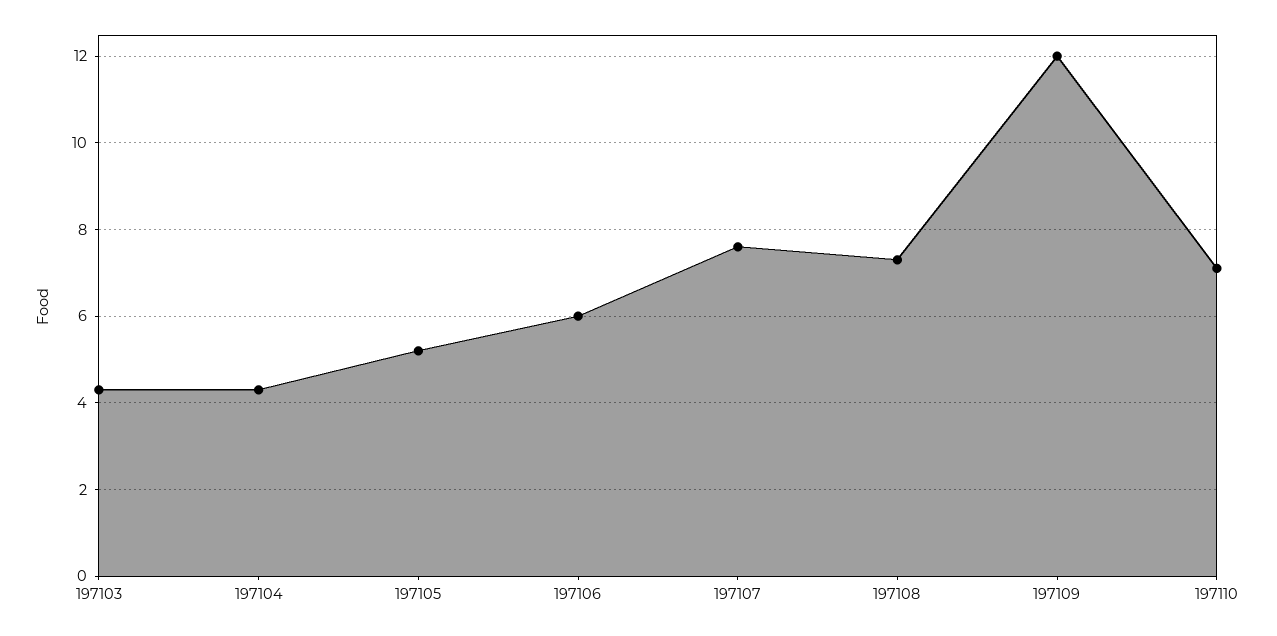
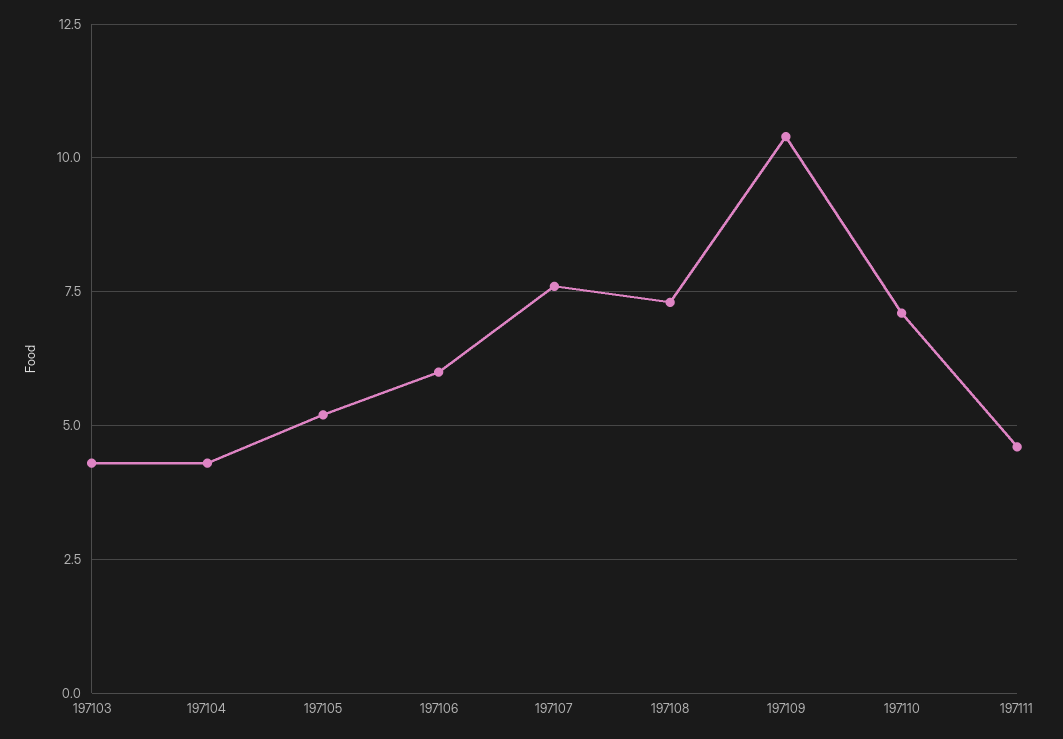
197109: 12 -> 10.5
197111: none -> 4.5

